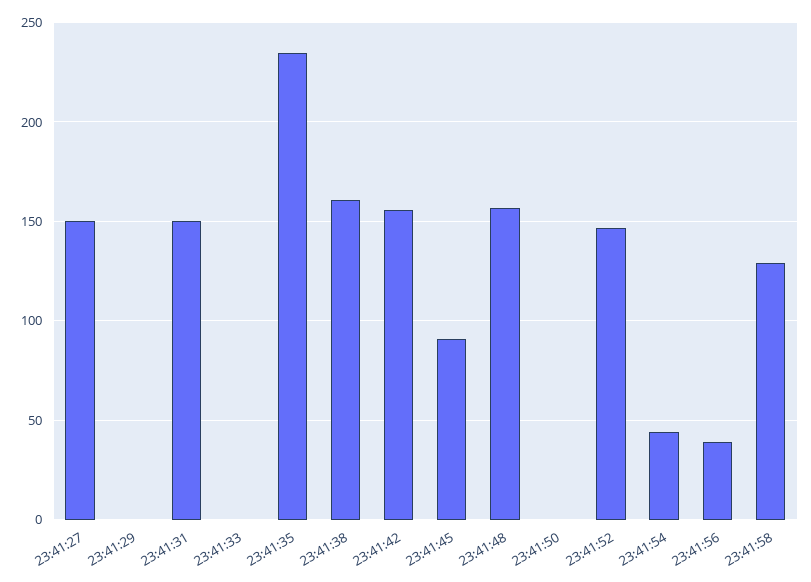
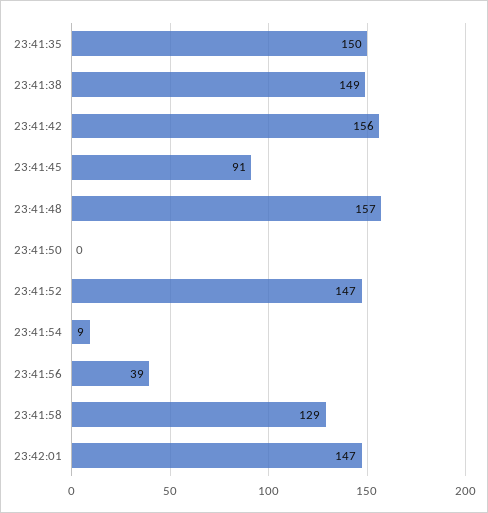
23:41:27: 150 -> none
23:41:29: 0 -> none
23:41:31: 150 -> none
23:41:33: 0 -> none
23:41:35: 235 -> 150
23:41:38: 160 -> 149
23:41:54: 45 -> 9
23:42:01: none -> 147

